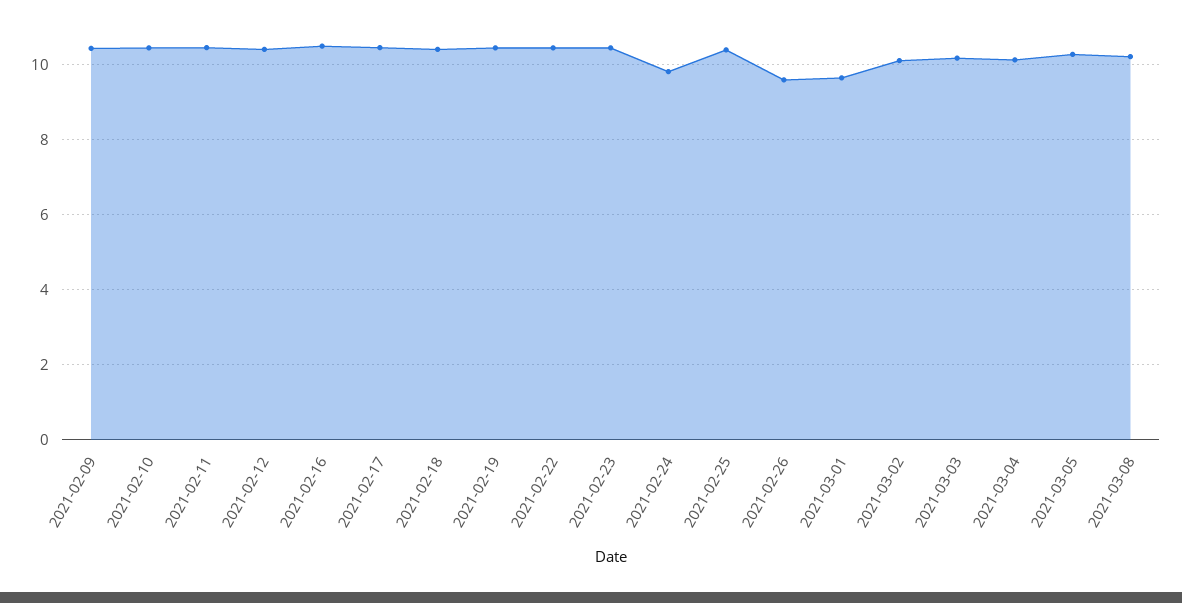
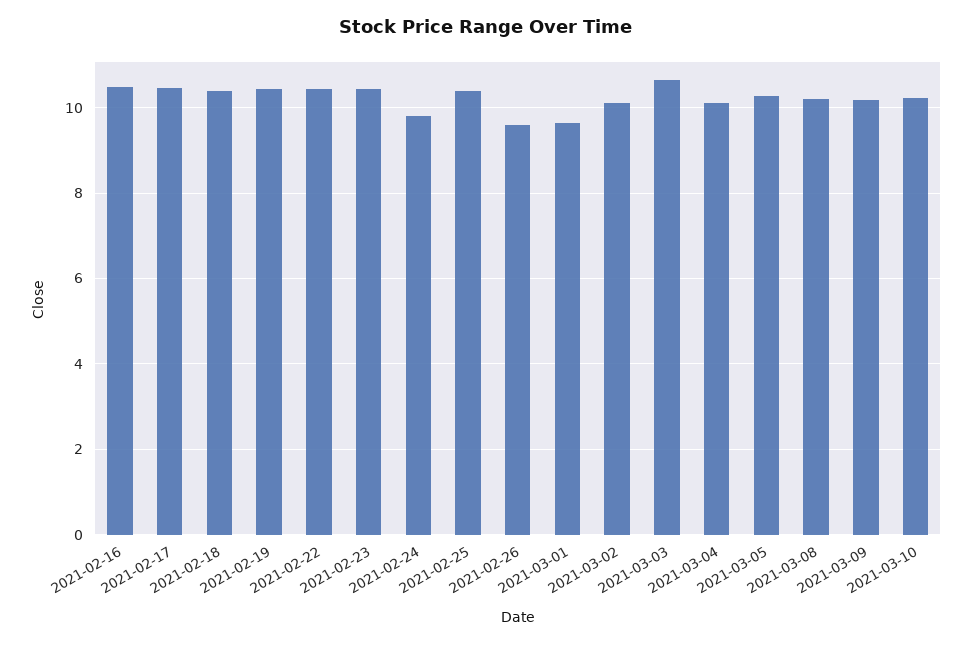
2021-02-09: 10.4 -> none
2021-02-10: 10.4 -> none
2021-02-11: 10.4 -> none
2021-02-12: 10.4 -> none
2021-03-03: 10.2 -> 10.6
2021-03-09: none -> 10.2
2021-03-10: none -> 10.2

